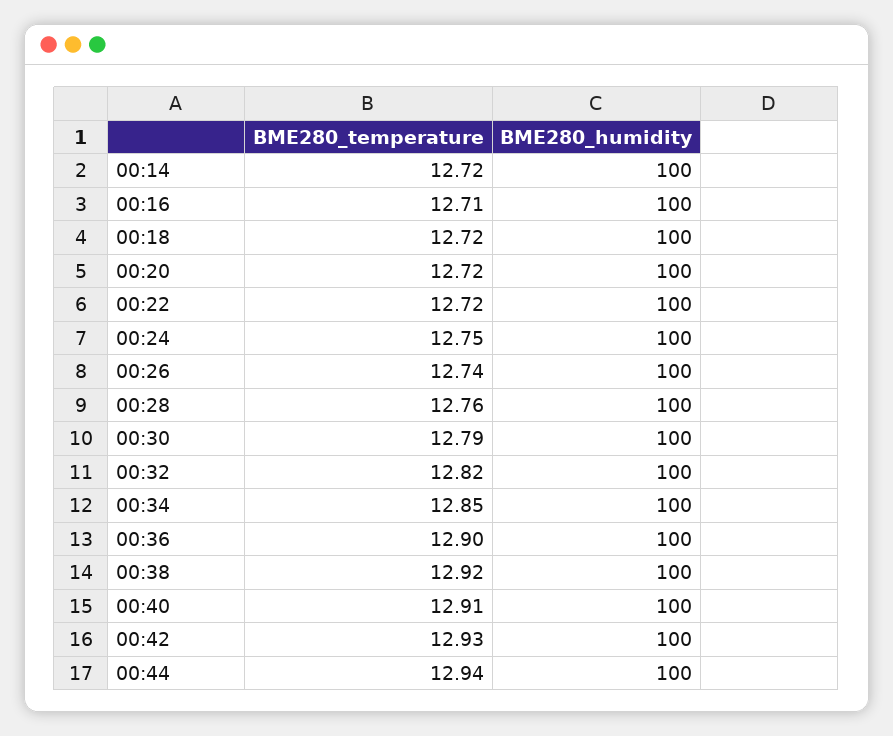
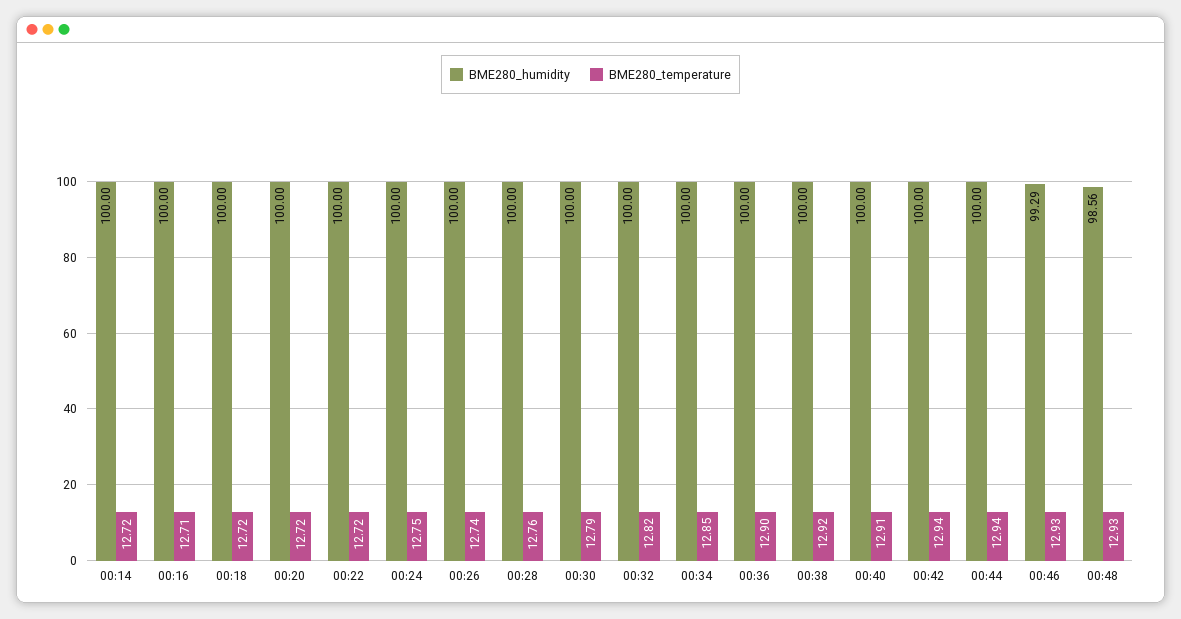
BME280_temperature, 00:42: 12.93 -> 12.94
BME280_humidity, 00:46: none -> 99.29
BME280_temperature, 00:46: none -> 12.93
BME280_humidity, 00:48: none -> 98.56
BME280_temperature, 00:48: none -> 12.93

